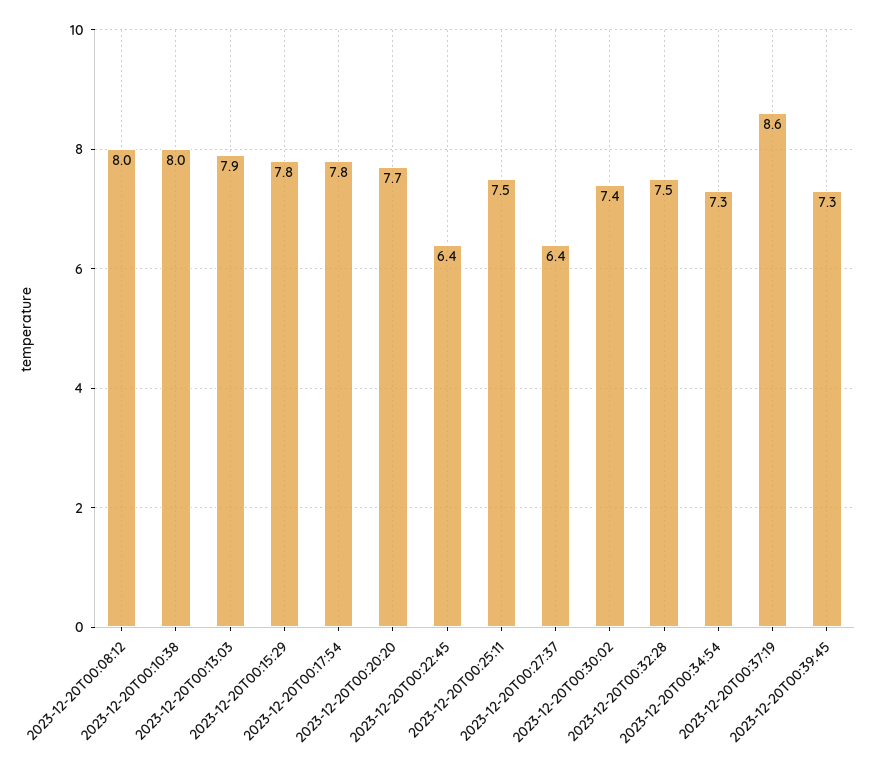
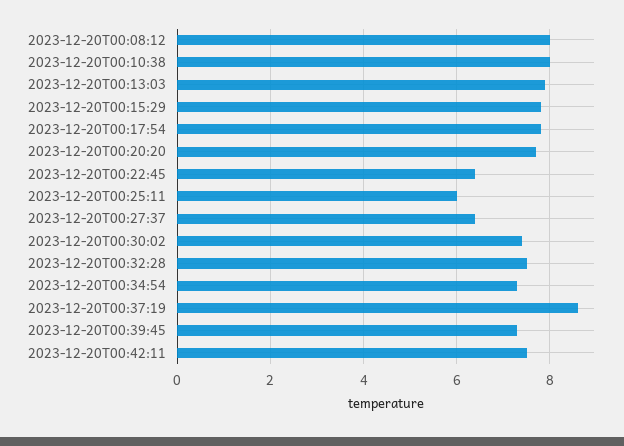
2023-12-20T00:25:11: 7.5 -> 6
2023-12-20T00:42:11: none -> 7.5

